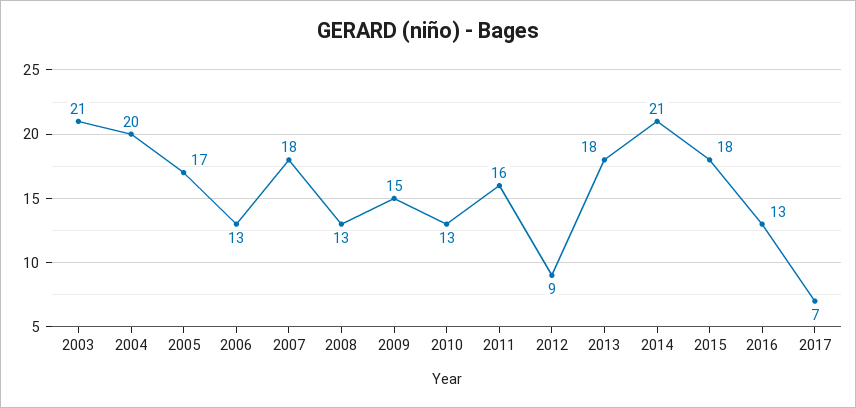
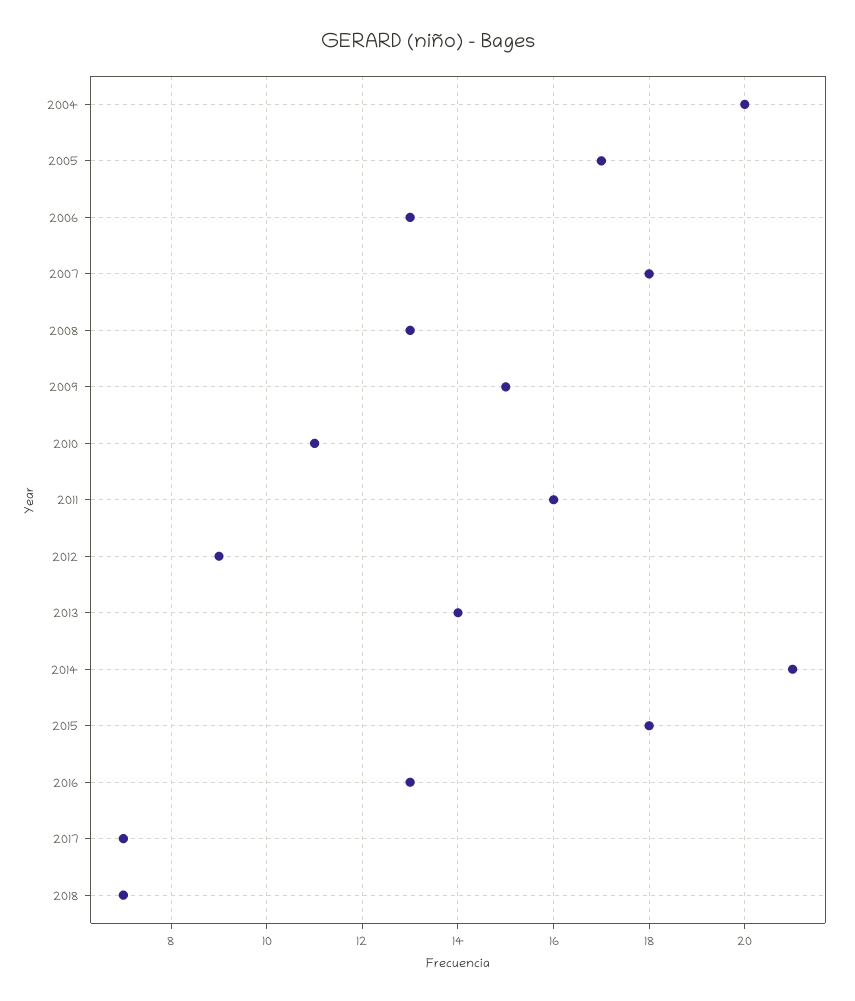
2003: 21 -> none
2010: 13 -> 11
2013: 18 -> 14
2018: none -> 7

